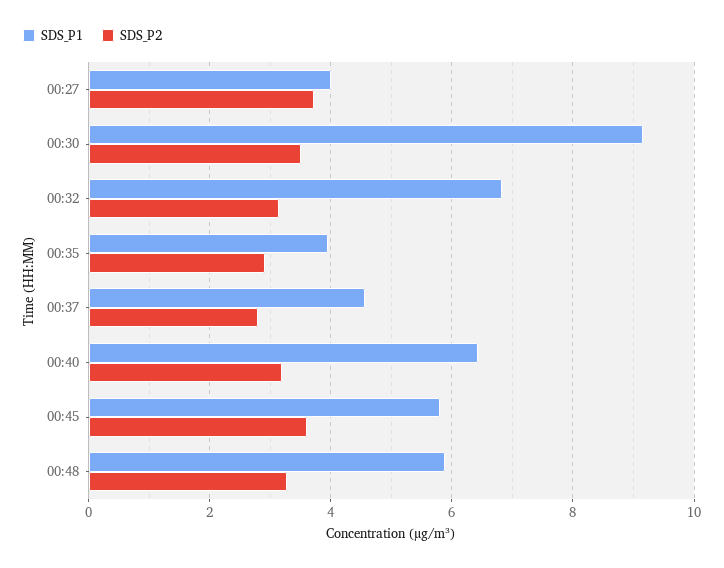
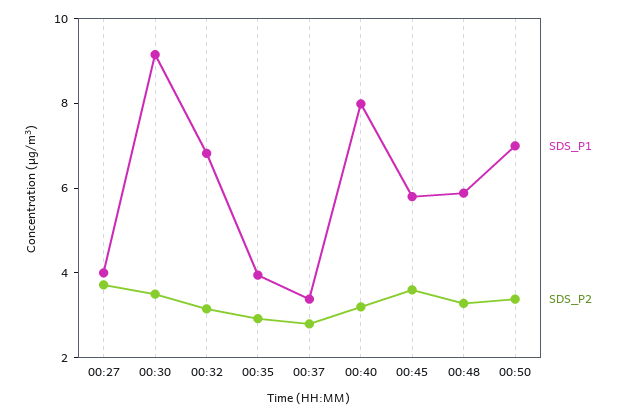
SDS_P1, 00:37: 4.6 -> 3.5
SDS_P1, 00:40: 6.4 -> 8
SDS_P1, 00:50: none -> 7
SDS_P2, 00:50: none -> 3.5

